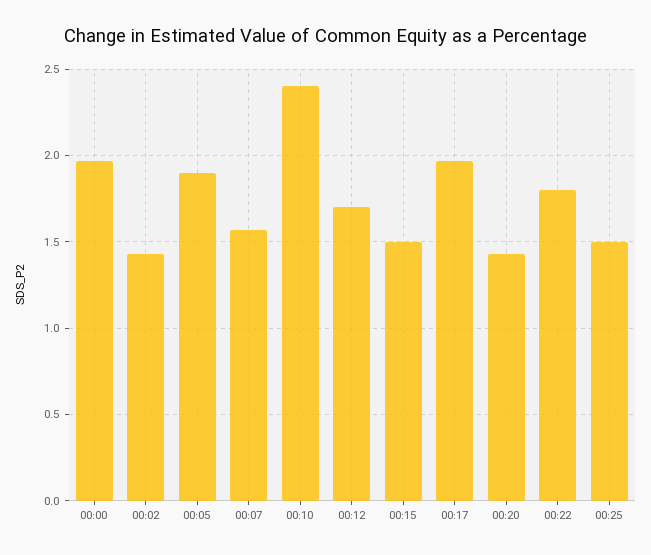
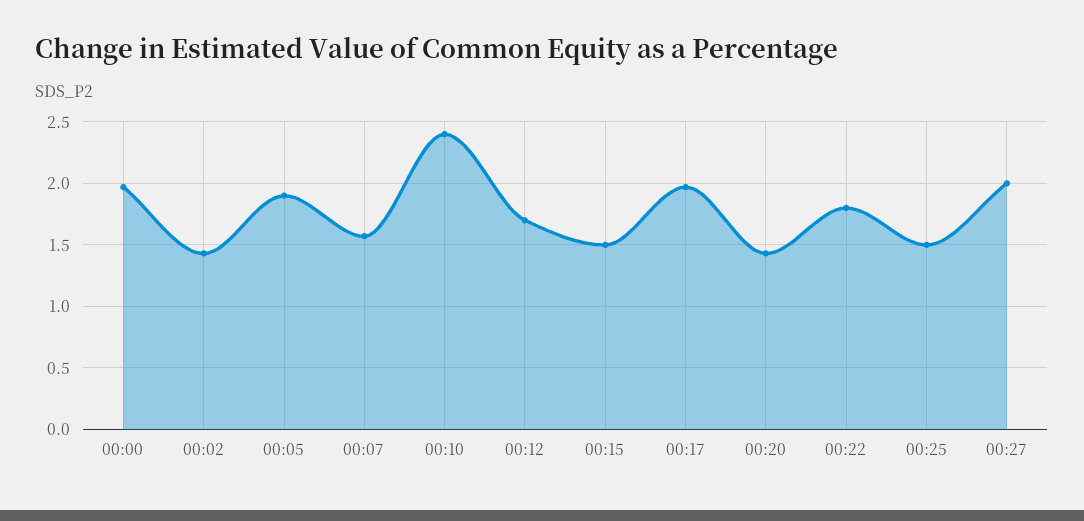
00:27: none -> 2

